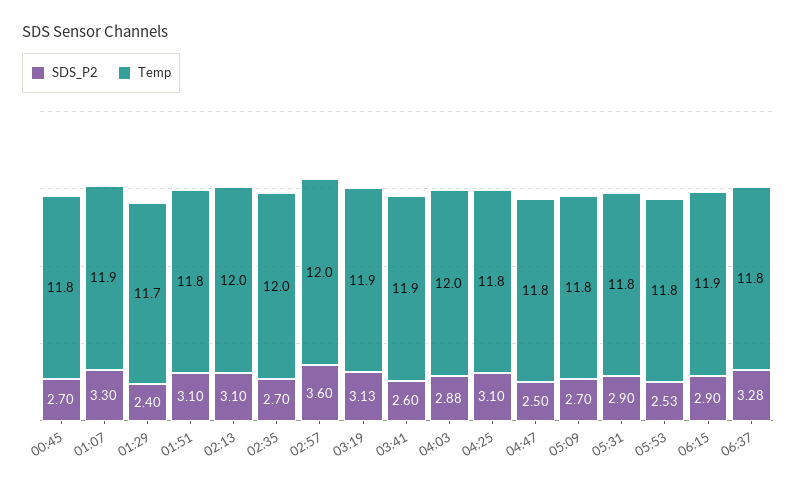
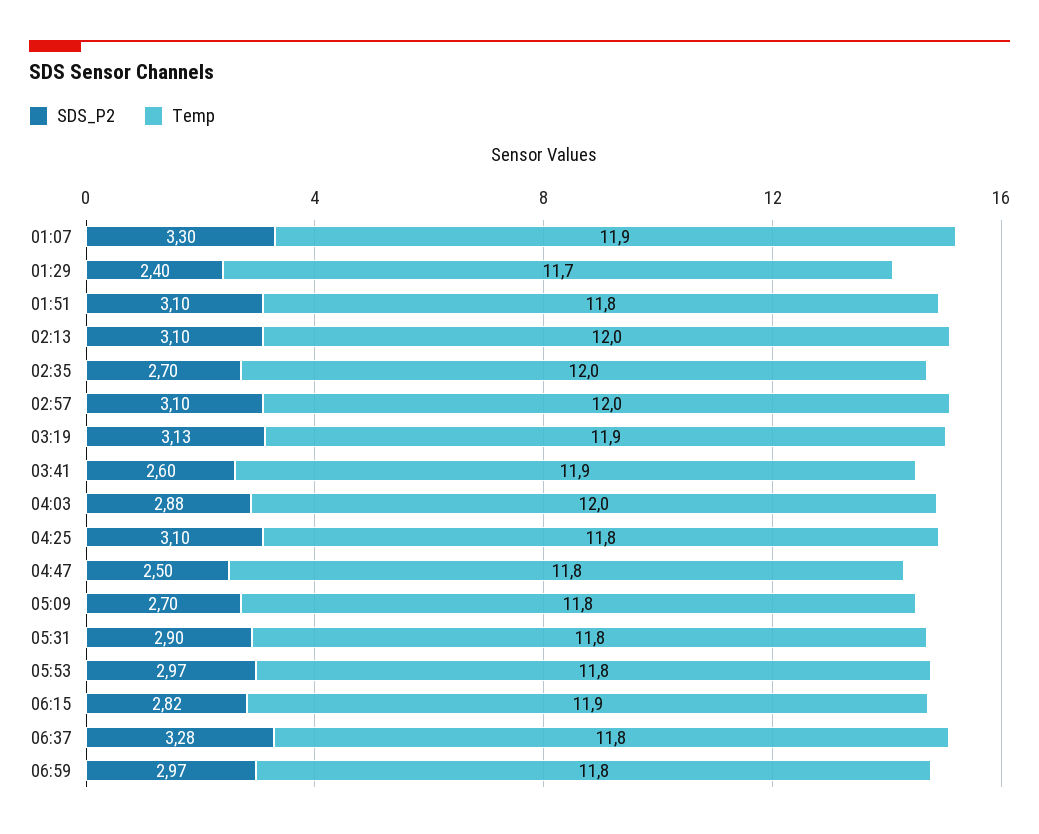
SDS_P2, 00:45: 2.7 -> none
Temp, 00:45: 11.8 -> none
SDS_P2, 02:57: 3.6 -> 3.1
SDS_P2, 05:53: 2.53 -> 2.97
SDS_P2, 06:15: 2.9 -> 2.82
SDS_P2, 06:59: none -> 2.97
Temp, 06:59: none -> 11.8

